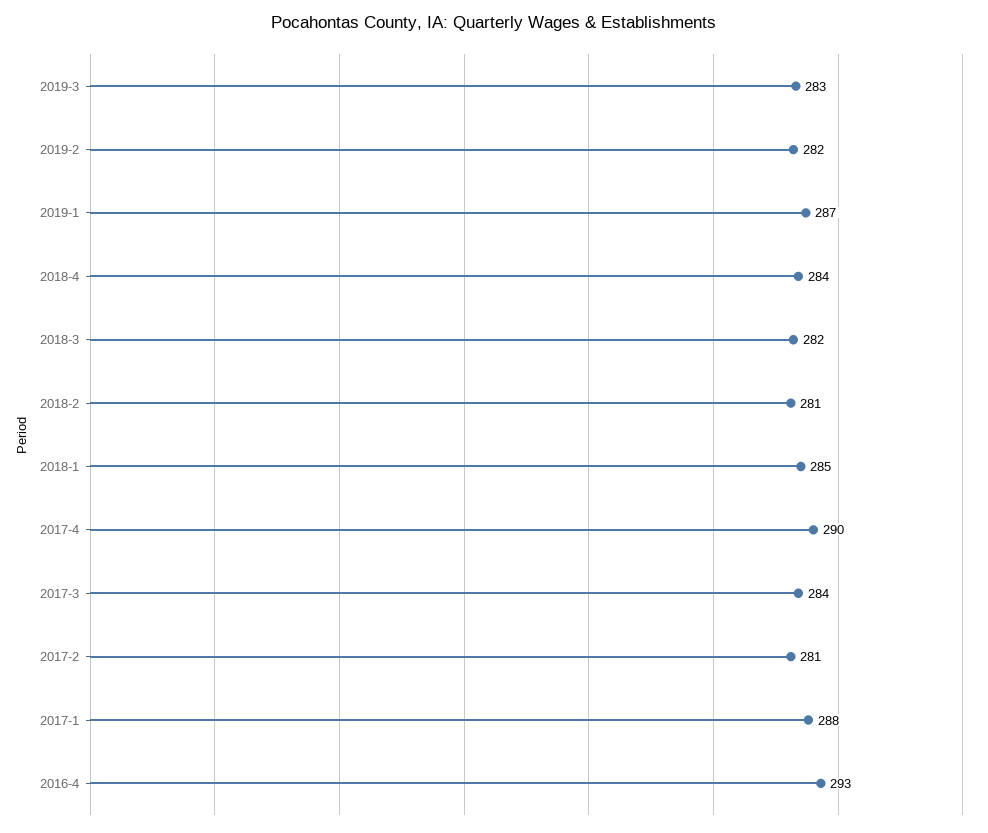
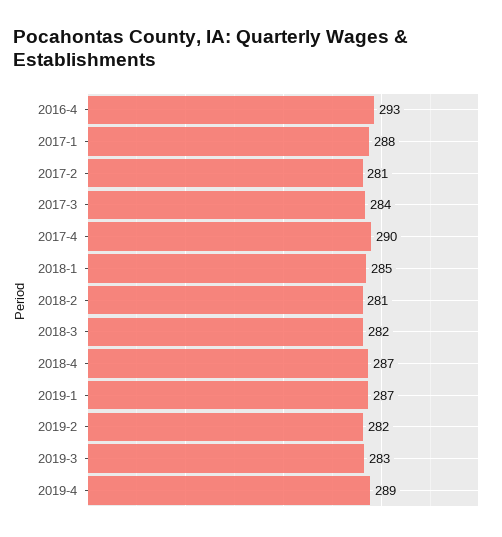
2018-4: 284 -> 287
2019-4: none -> 289

